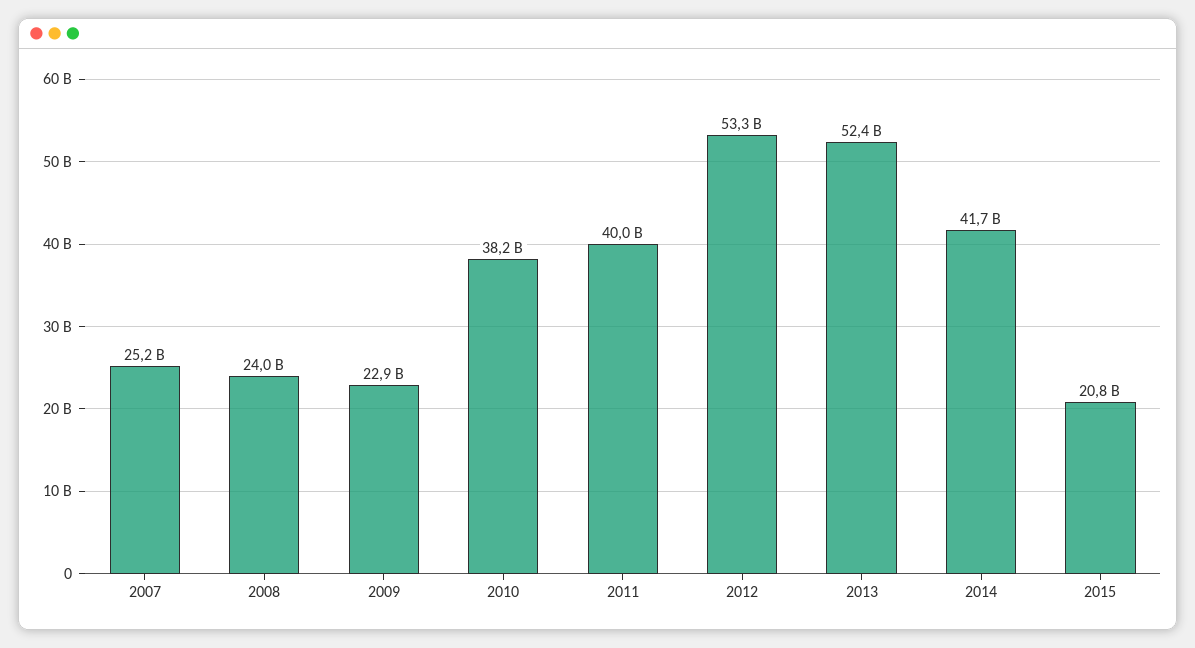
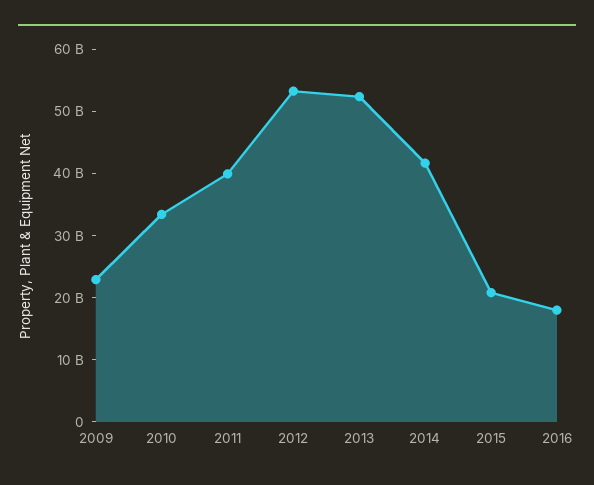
2007: 25200000000 -> none
2008: 24000000000 -> none
2010: 38200000000 -> 34000000000
2016: none -> 18000000000

